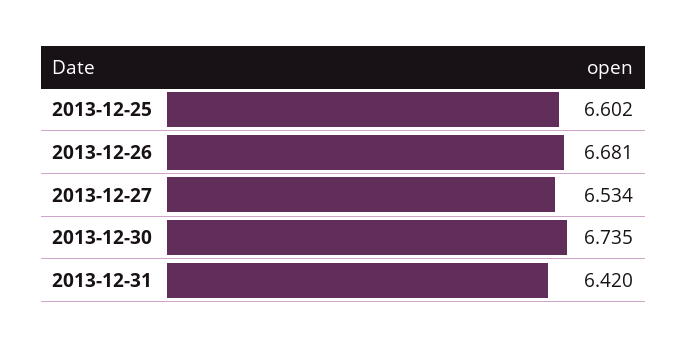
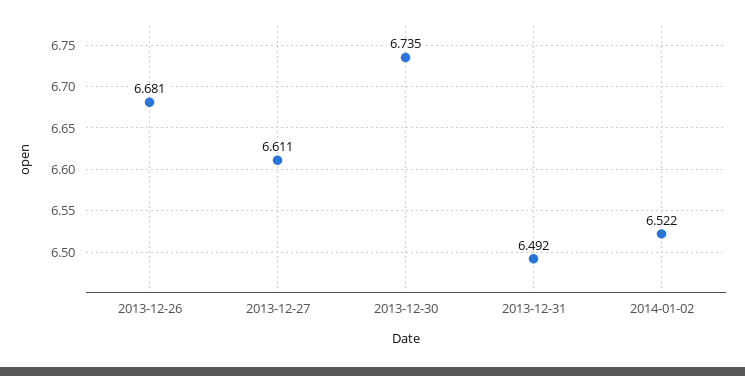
2013-12-25: 6.602 -> none
2013-12-27: 6.534 -> 6.611
2013-12-31: 6.42 -> 6.492
2014-01-02: none -> 6.522

